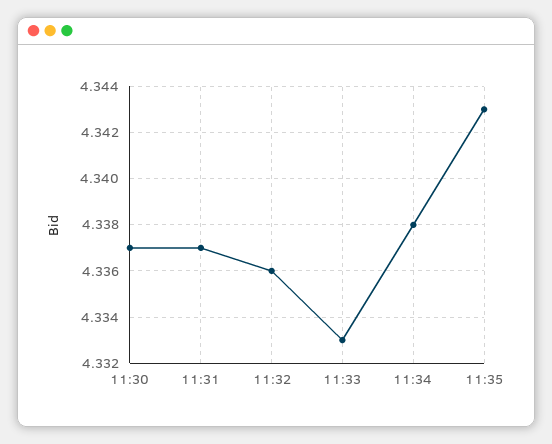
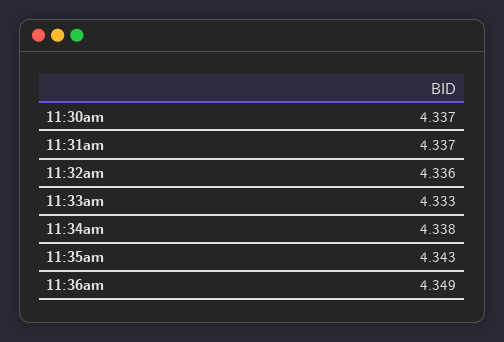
11:36am: none -> 4.349

